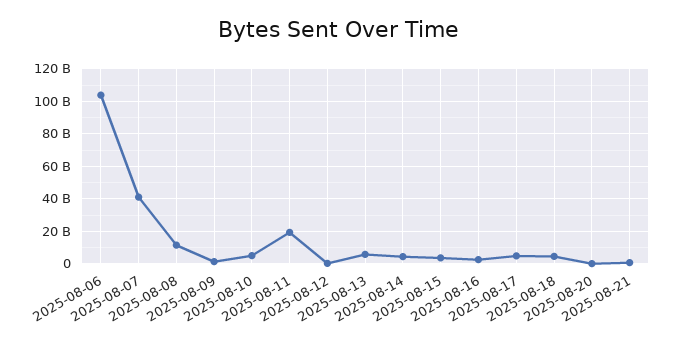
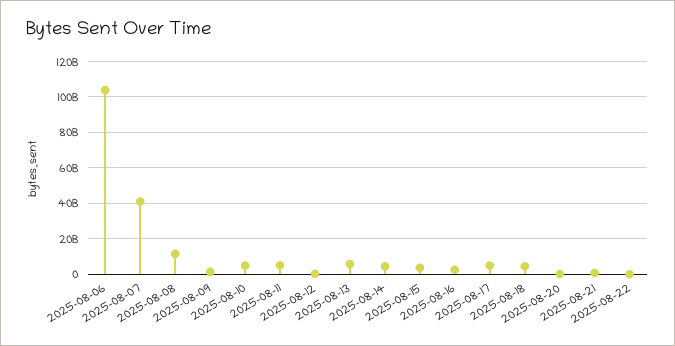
2025-08-11: 20000000000 -> 5000000000
2025-08-22: none -> 0

